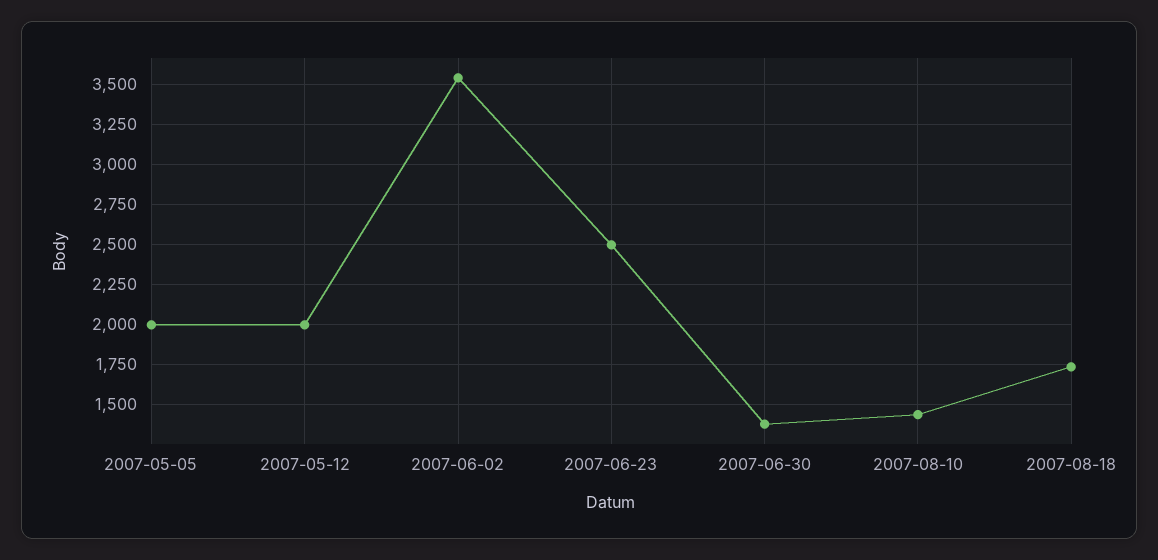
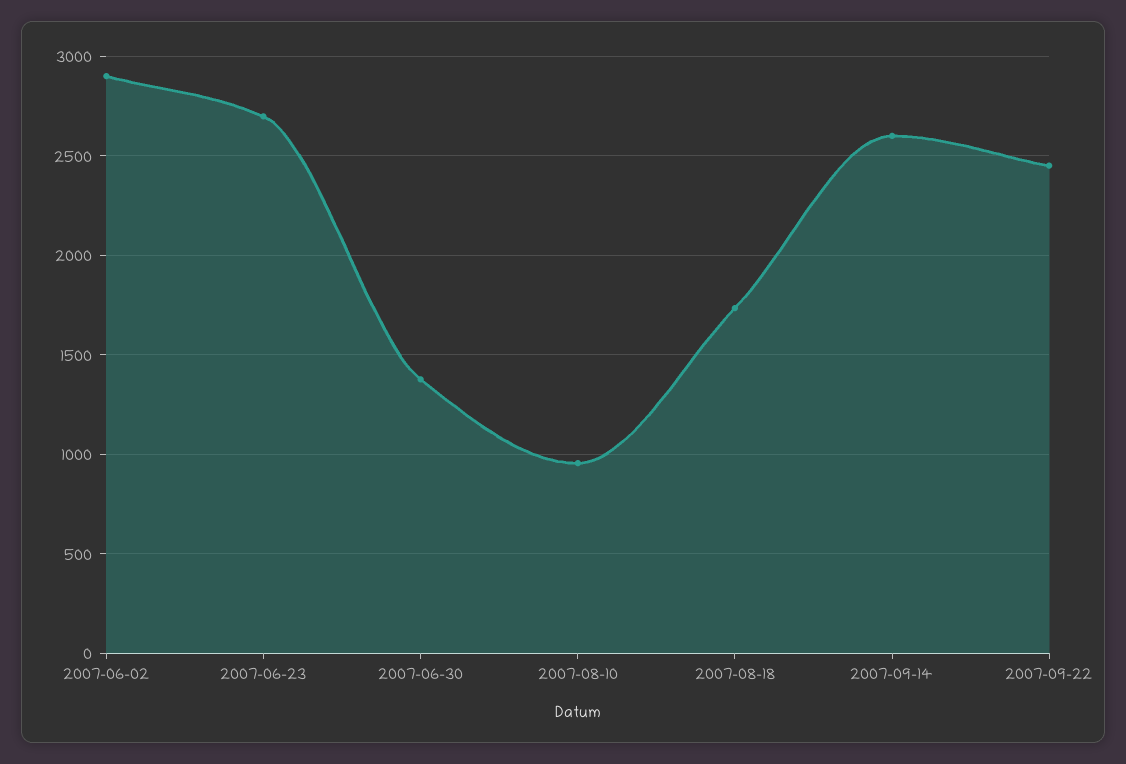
2007-05-05: 2000 -> none
2007-05-12: 2000 -> none
2007-06-02: 3550 -> 2900
2007-06-23: 2500 -> 2700
2007-08-10: 1450 -> 950
2007-09-14: none -> 2600
2007-09-22: none -> 2450

